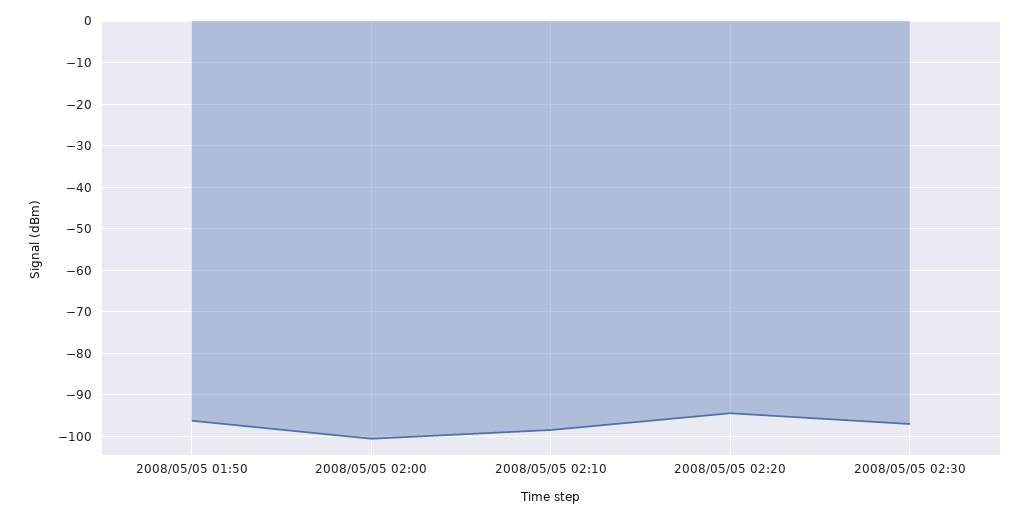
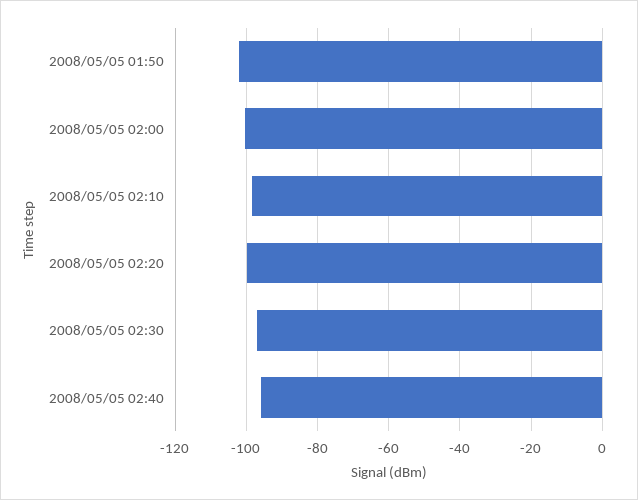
2008/05/05 01:50: -96 -> -102
2008/05/05 02:20: -94 -> -100
2008/05/05 02:40: none -> -96

